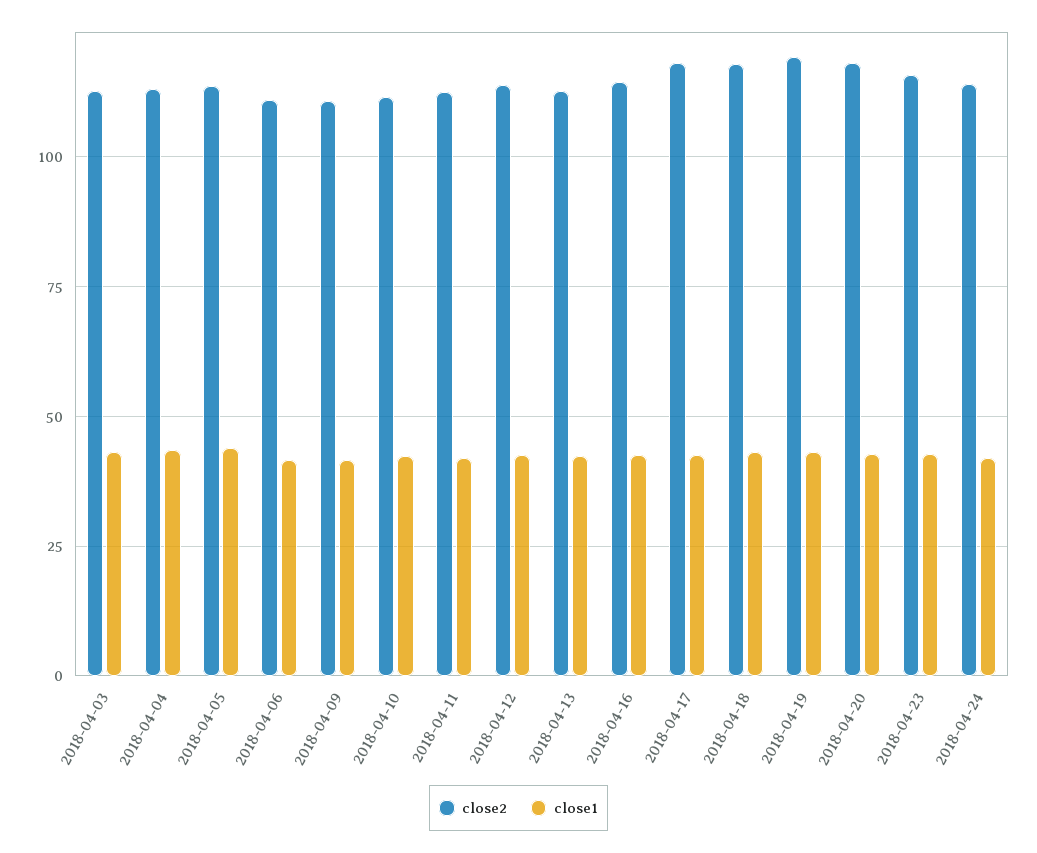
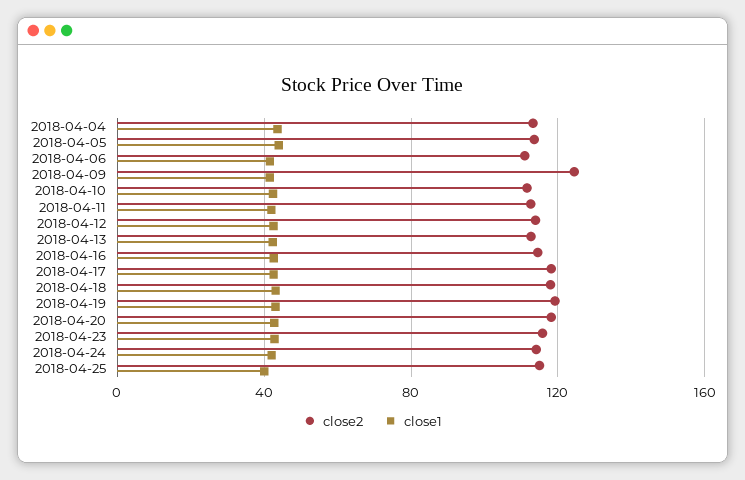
close2, 2018-04-03: 112.5 -> none
close1, 2018-04-03: 42.5 -> none
close2, 2018-04-09: 110 -> 125
close2, 2018-04-25: none -> 115
close1, 2018-04-25: none -> 40

